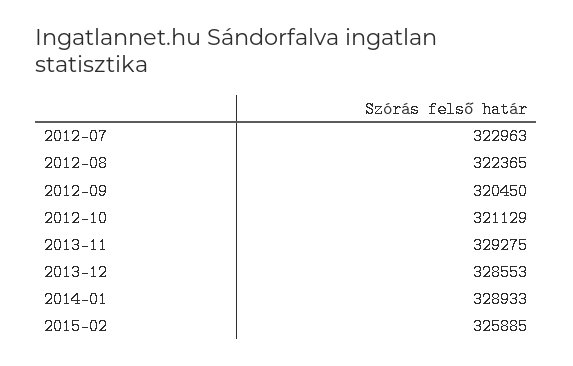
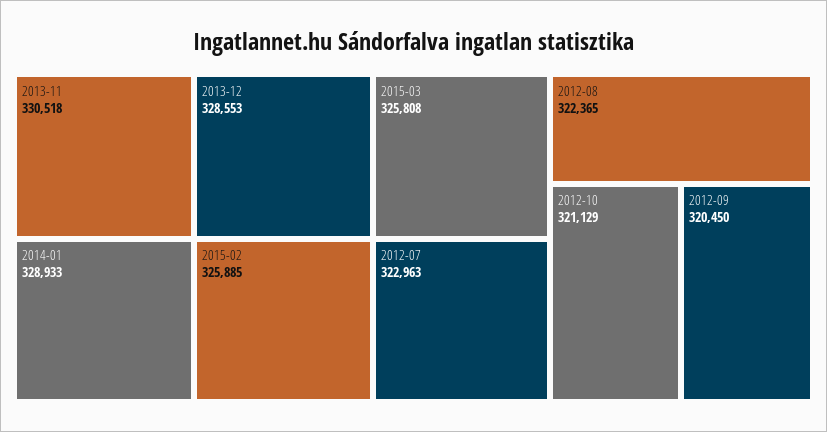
2013-11: 329275 -> 330518
2015-03: none -> 325808

